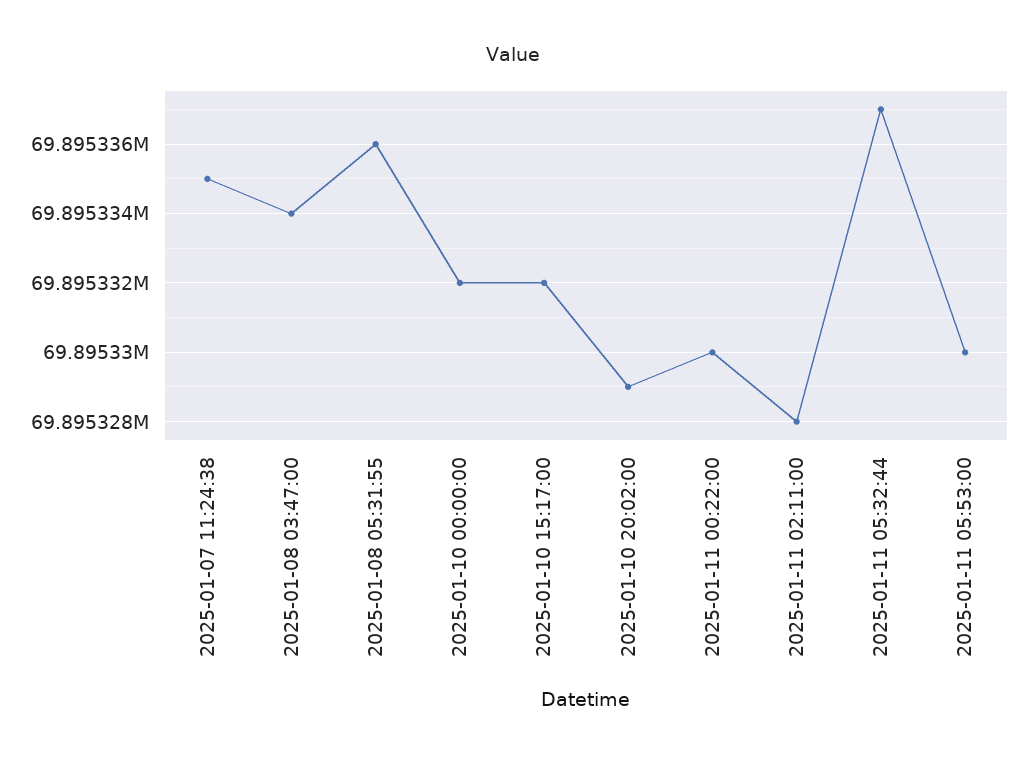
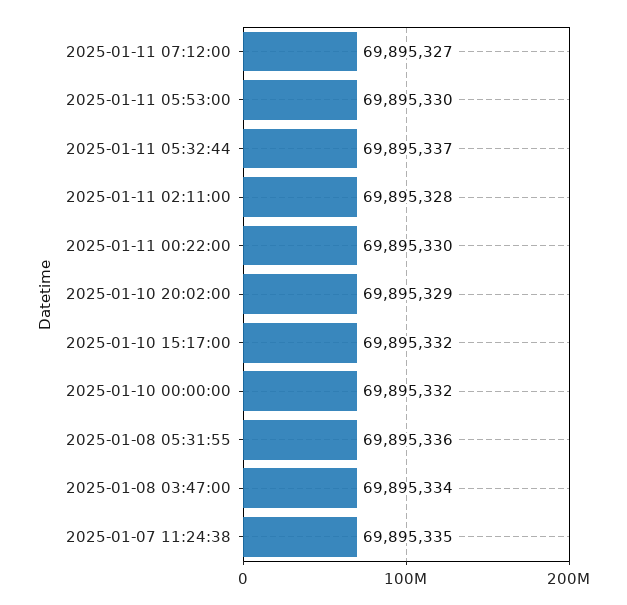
2025-01-11 07:12:00: none -> 69895327

